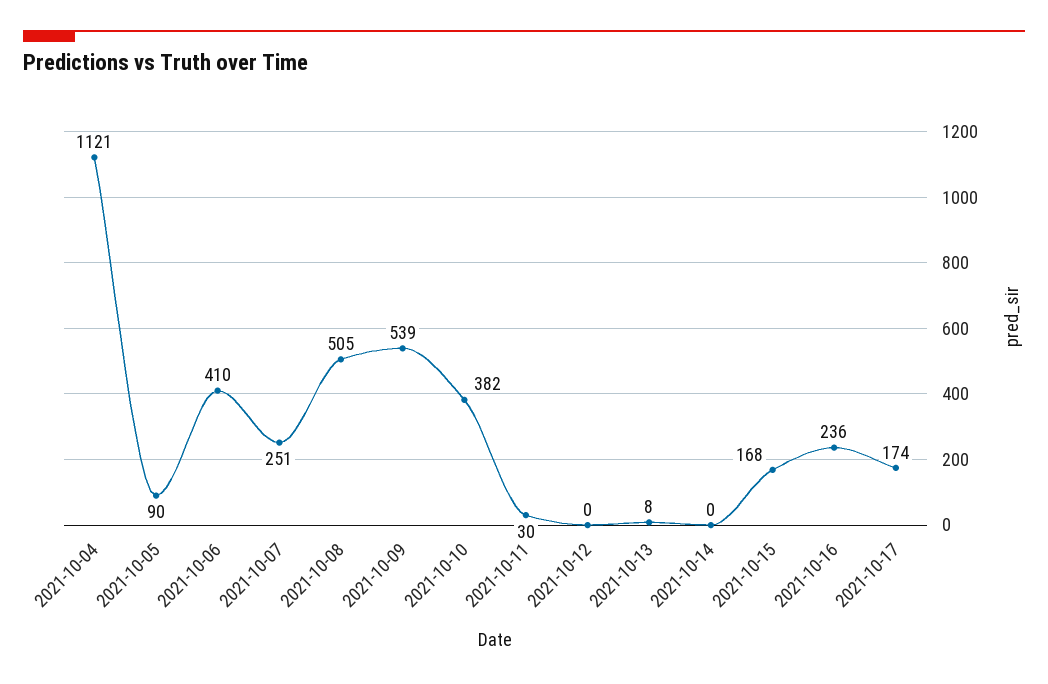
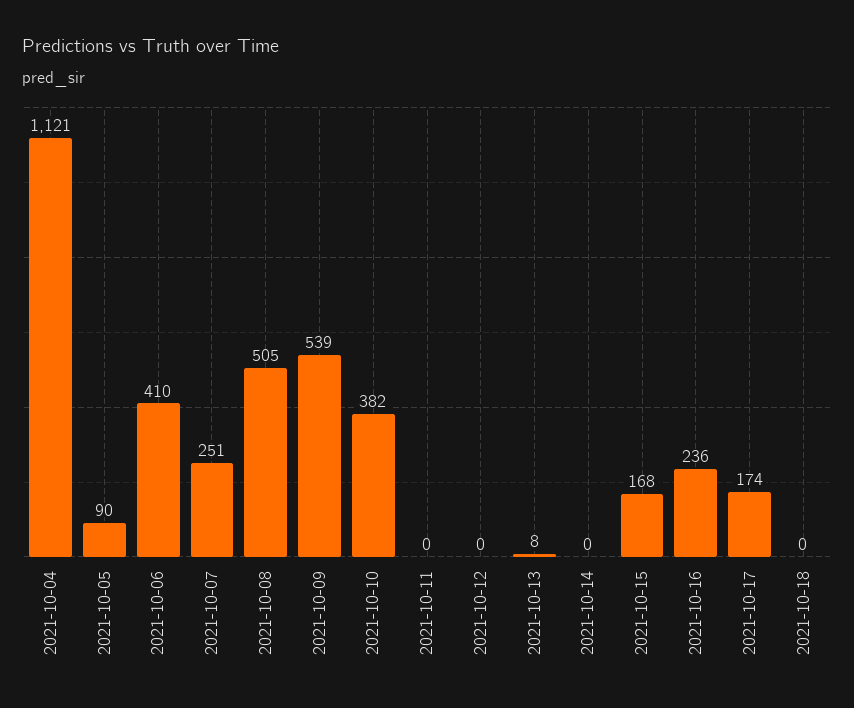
2021-10-11: 30 -> 0
2021-10-18: none -> 0

